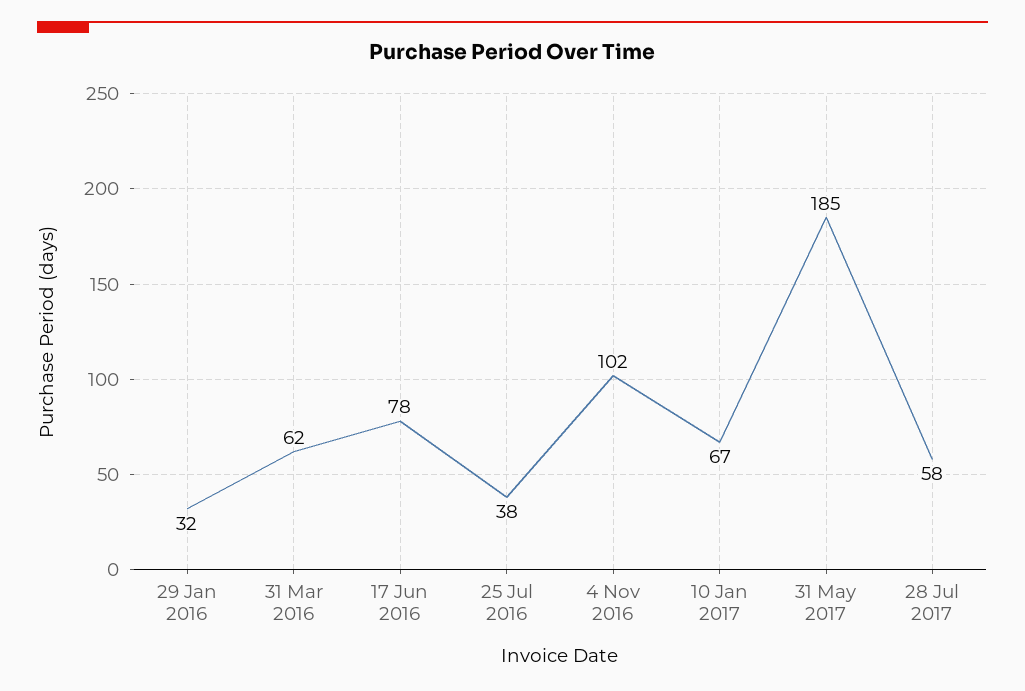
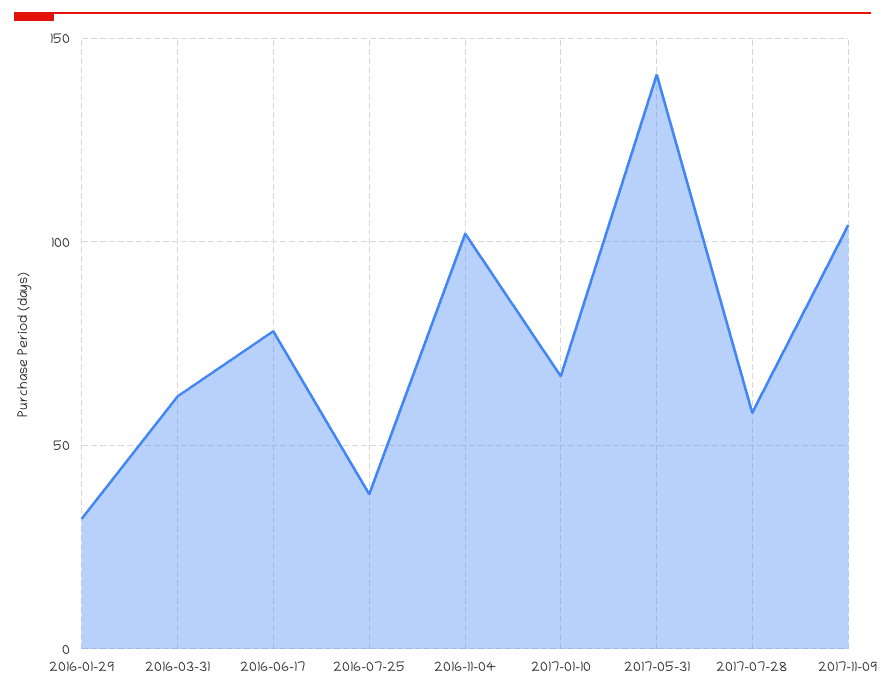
31 May 2017: 185 -> 140
2017-11-09: none -> 105

